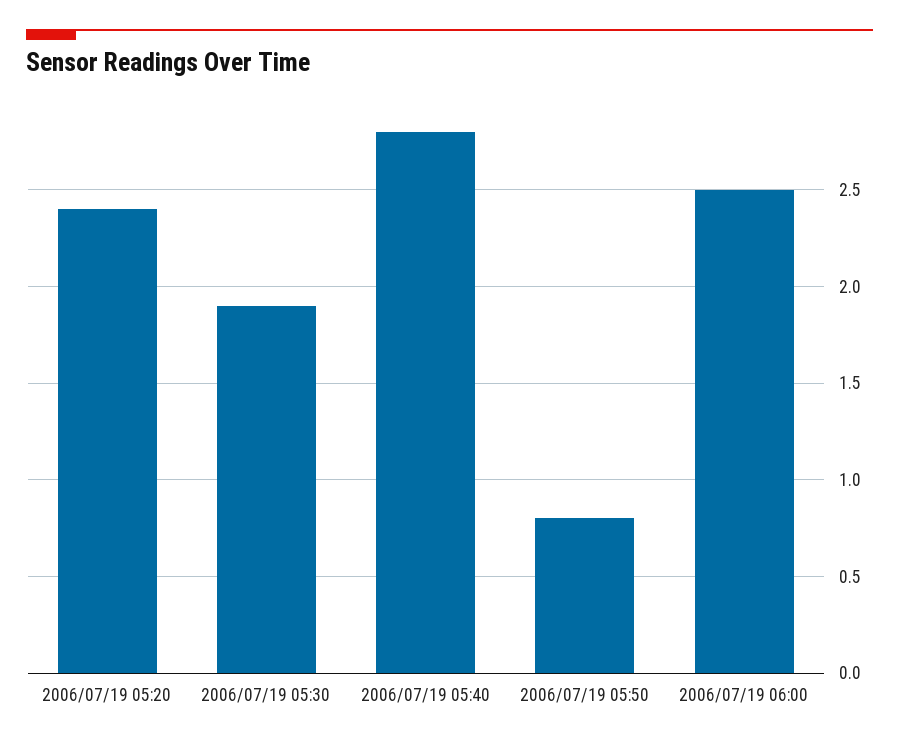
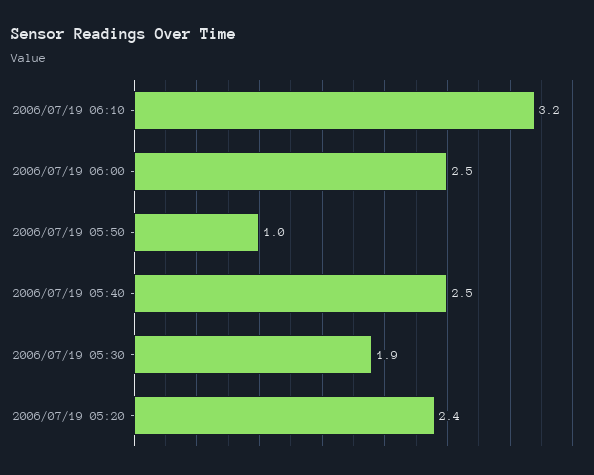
2006/07/19 05:40: 2.8 -> 2.5
2006/07/19 05:50: 0.8 -> 1
2006/07/19 06:10: none -> 3.2

